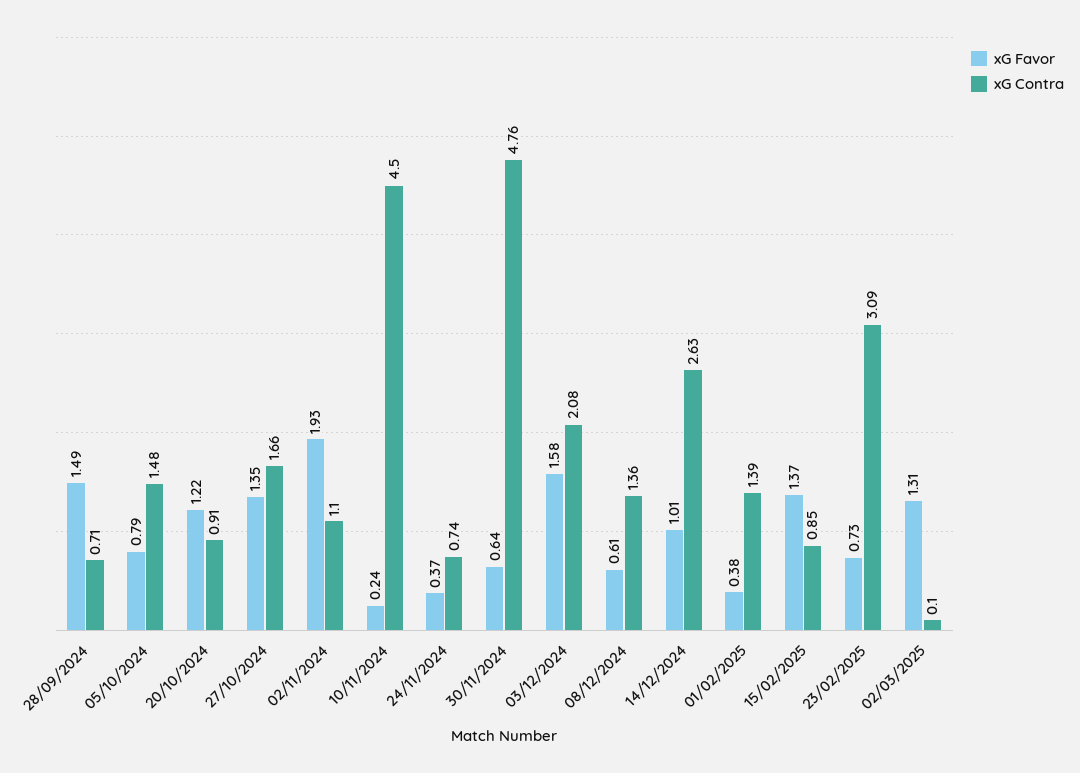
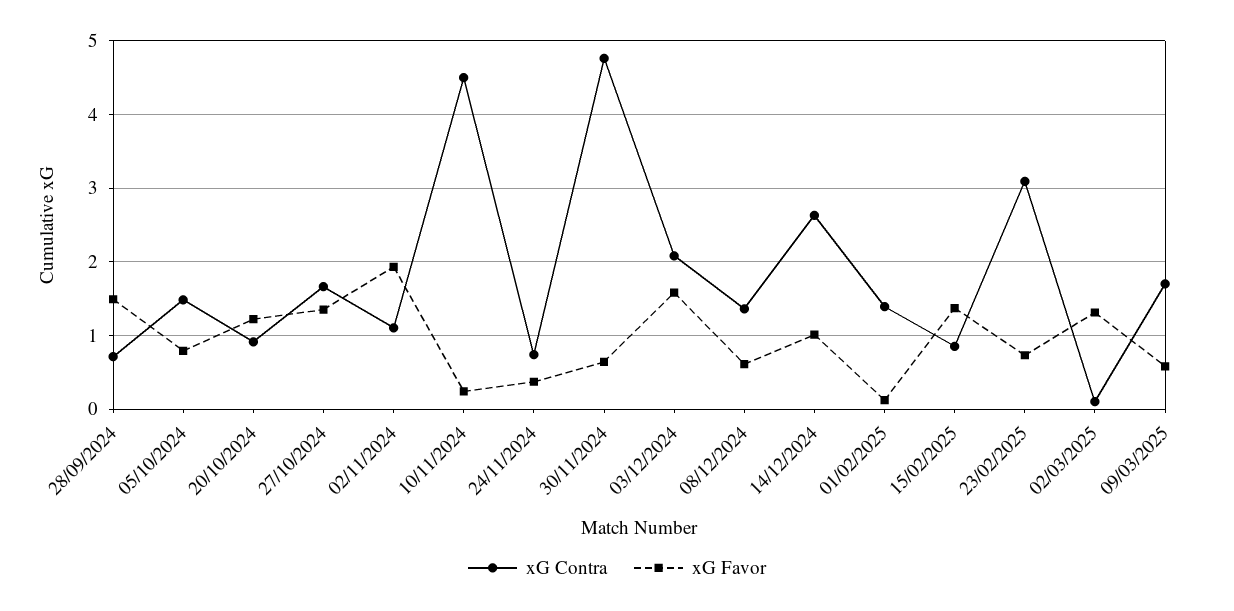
xG Favor, 01/02/2025: 0.38 -> 0.1
xG Contra, 09/03/2025: none -> 1.7
xG Favor, 09/03/2025: none -> 0.6

